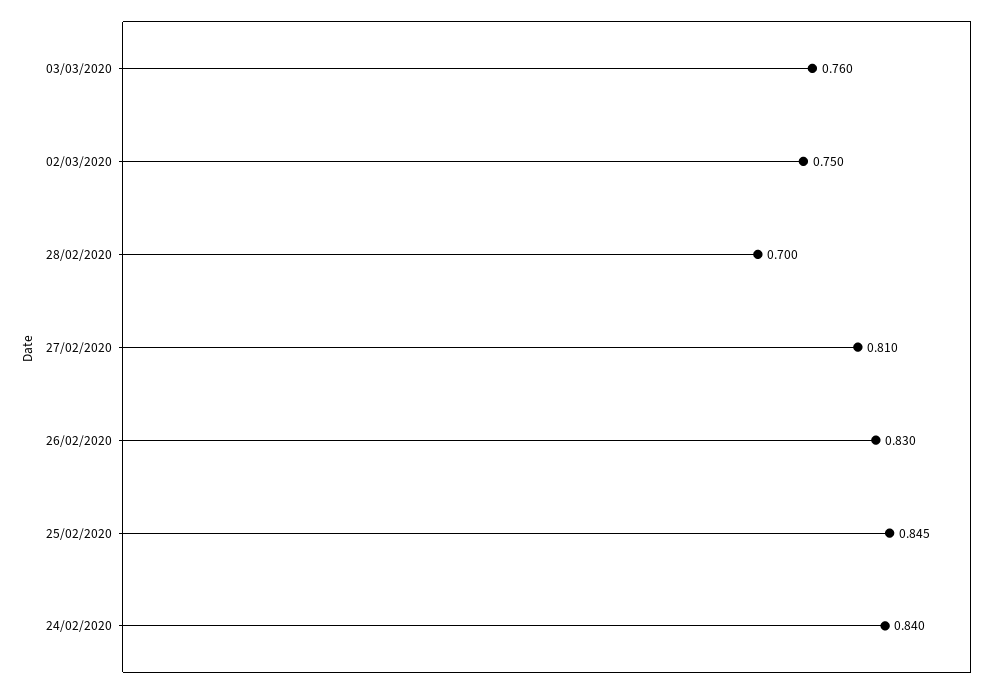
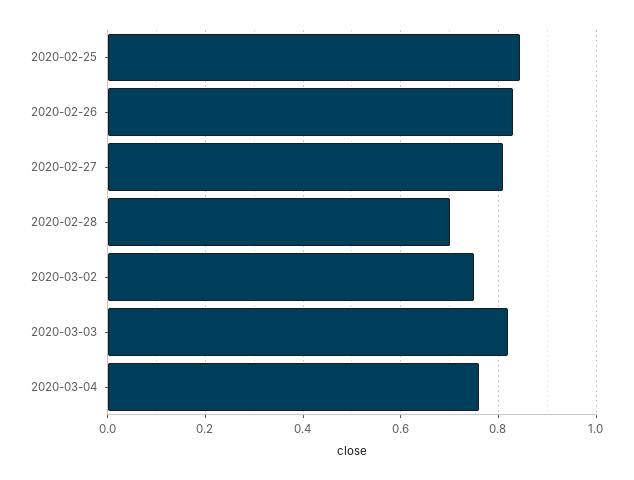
03/03/2020: 0.76 -> 0.82
24/02/2020: 0.84 -> none
2020-03-04: none -> 0.76

